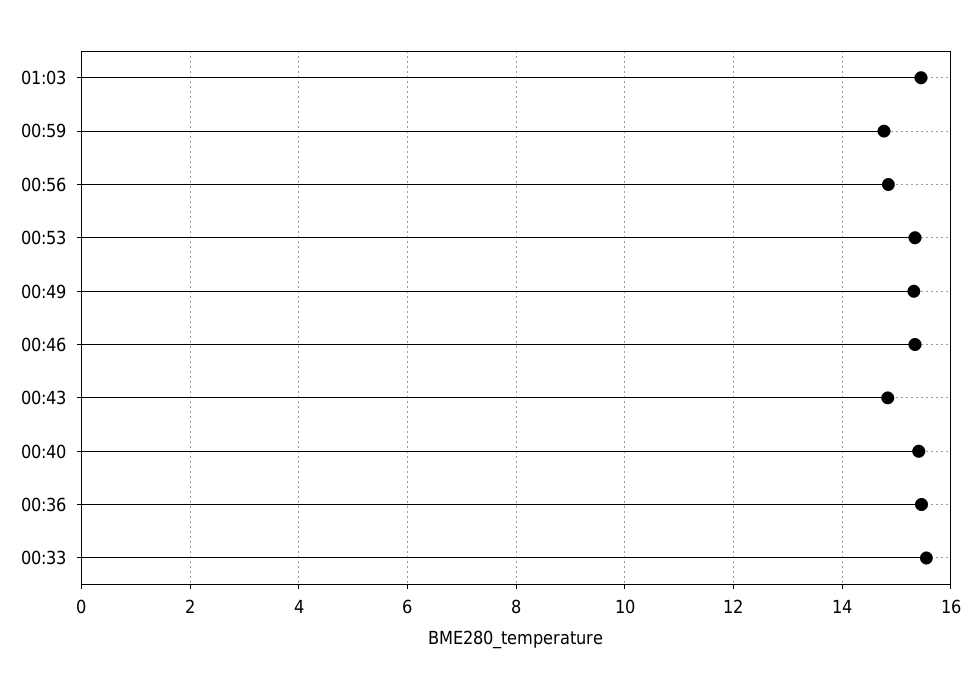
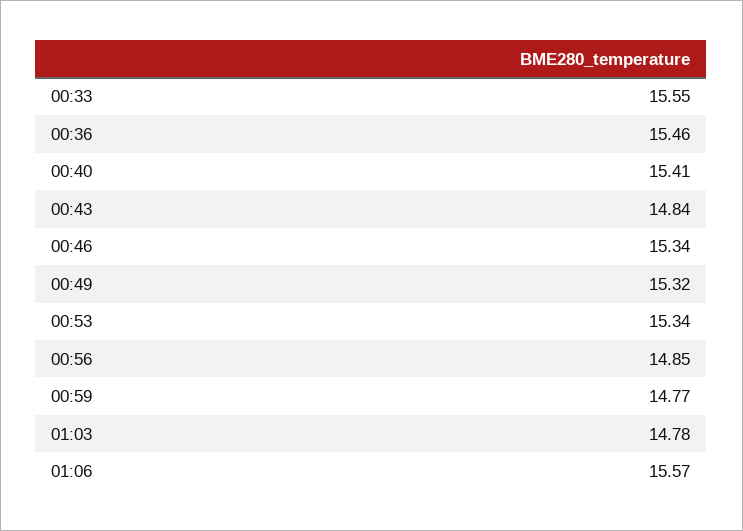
01:03: 15.4 -> 14.78
01:06: none -> 15.57

